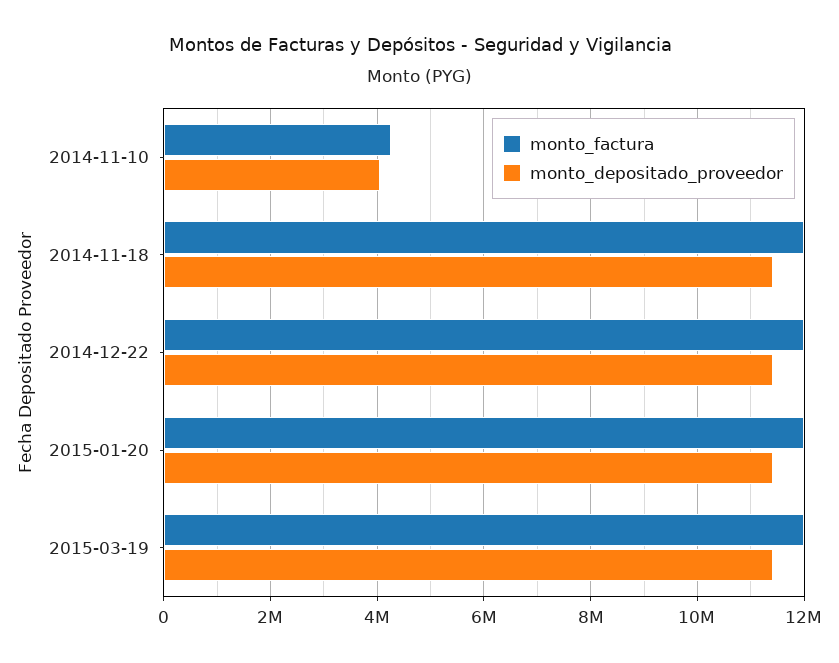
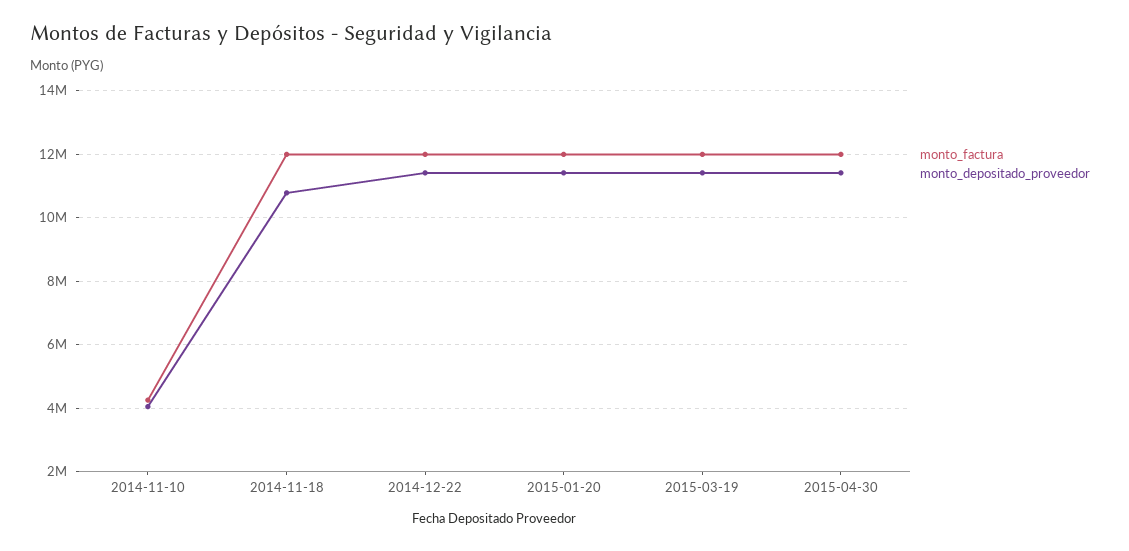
monto_depositado_proveedor, 2014-11-18: 11400000 -> 10800000
monto_factura, 2015-04-30: none -> 12000000
monto_depositado_proveedor, 2015-04-30: none -> 11400000

